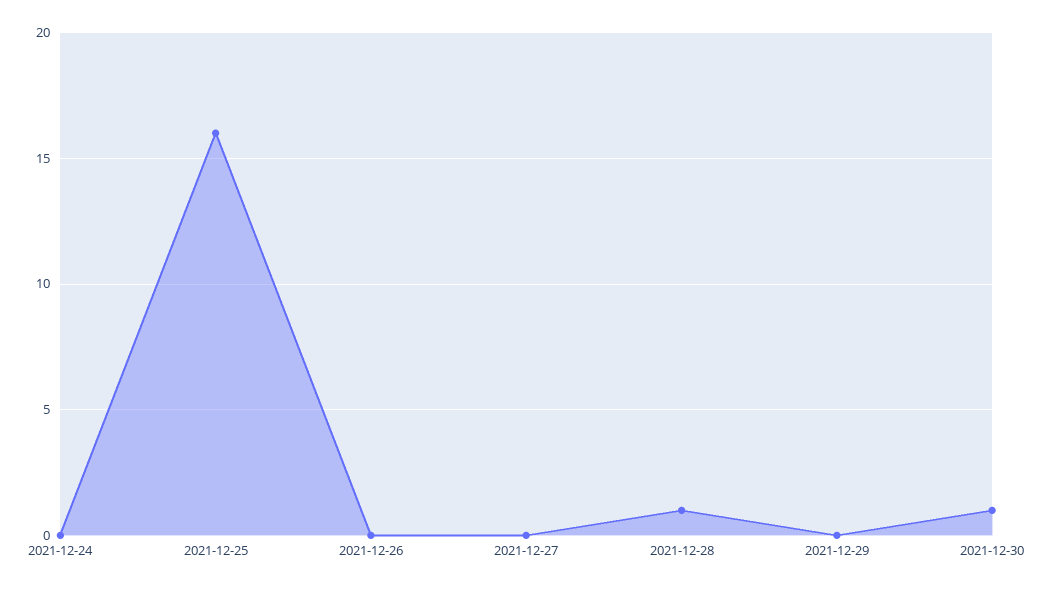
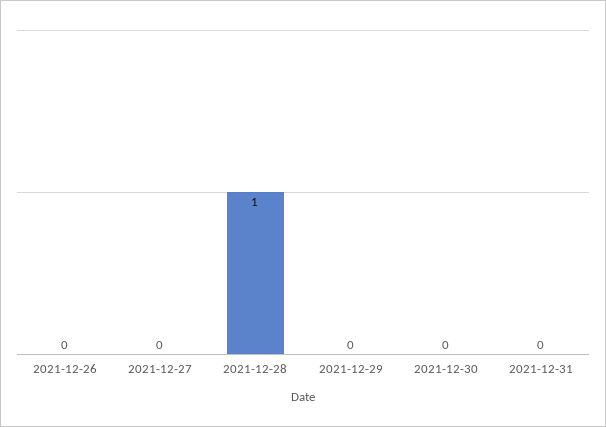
2021-12-24: 0 -> none
2021-12-25: 16 -> none
2021-12-30: 1 -> 0
2021-12-31: none -> 0

